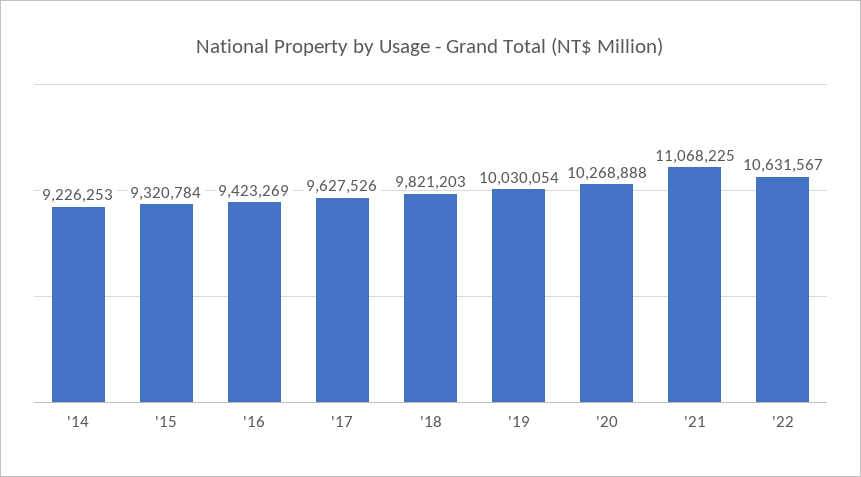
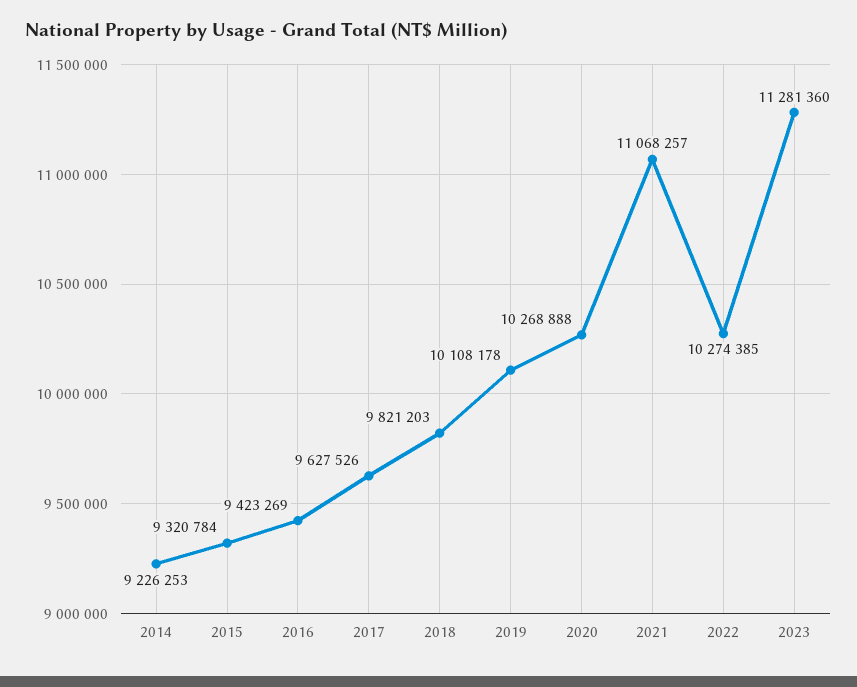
'19: 10030054 -> 10108178
'21: 11068225 -> 11068257
'22: 10631567 -> 10274385
2023: none -> 11281360

